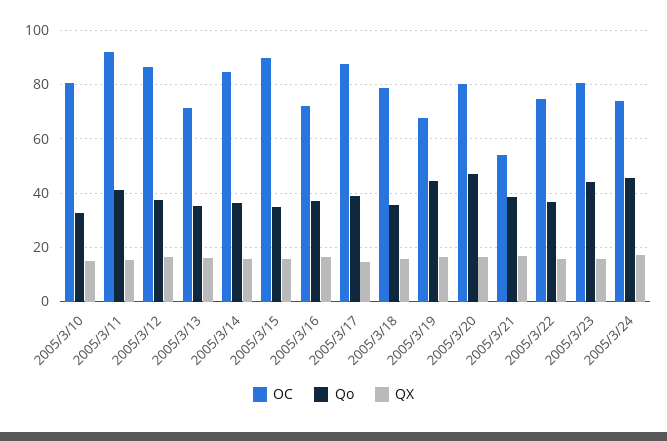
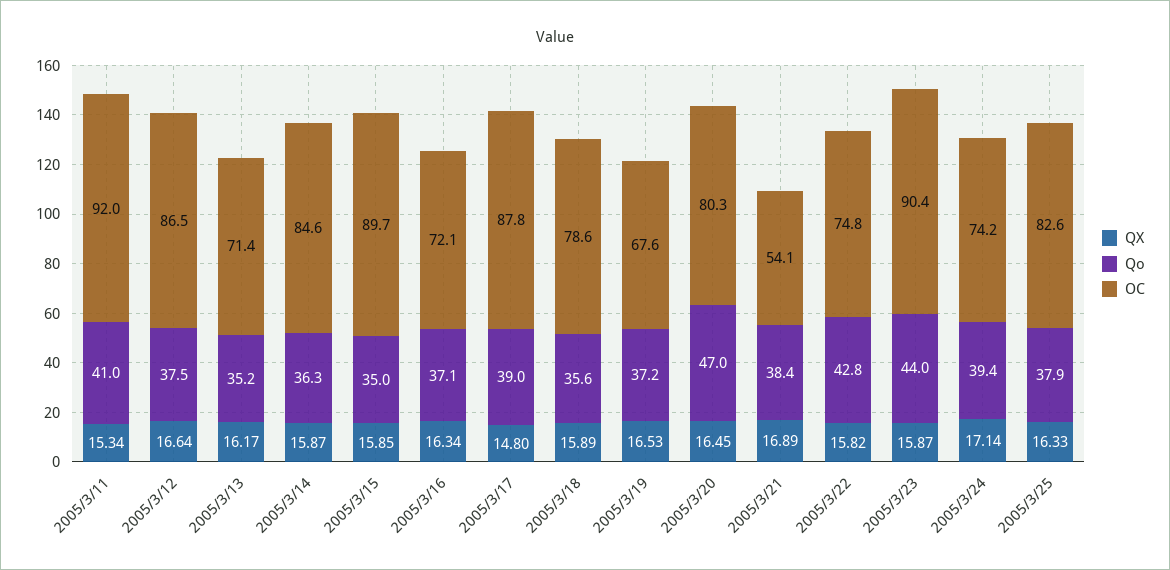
OC, 2005/3/10: 80 -> none
Qo, 2005/3/10: 32.5 -> none
QX, 2005/3/10: 15 -> none
Qo, 2005/3/19: 45 -> 37.2
Qo, 2005/3/22: 37.5 -> 42.8
OC, 2005/3/23: 80 -> 90.4
Qo, 2005/3/24: 45 -> 39.4
QX, 2005/3/25: none -> 16.33
Qo, 2005/3/25: none -> 37.9
OC, 2005/3/25: none -> 82.6

